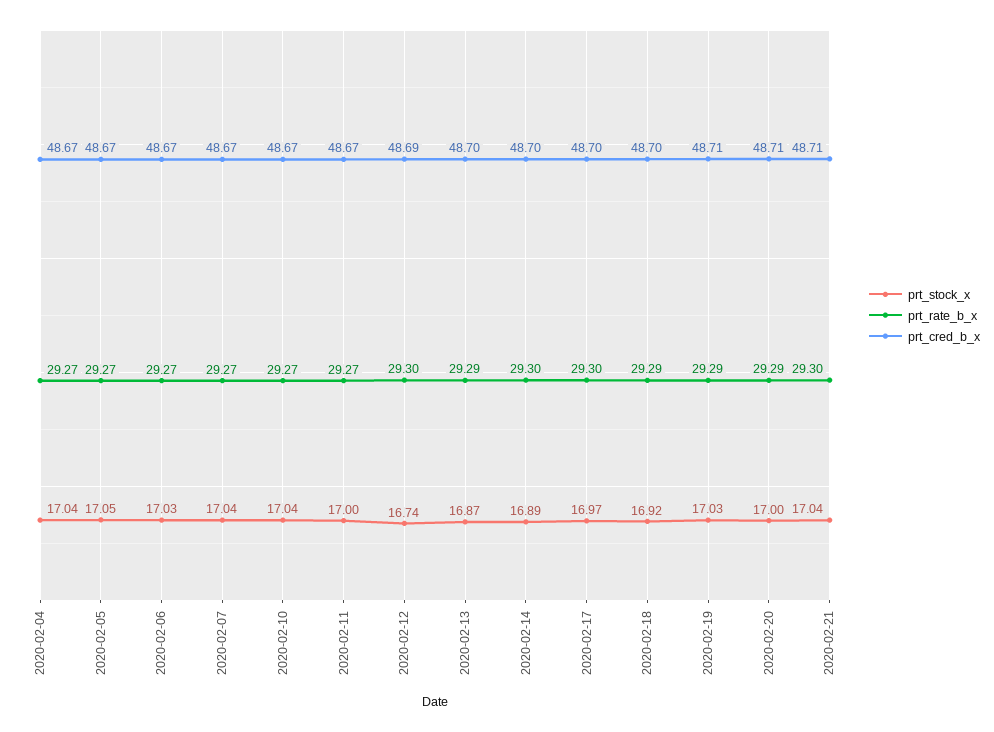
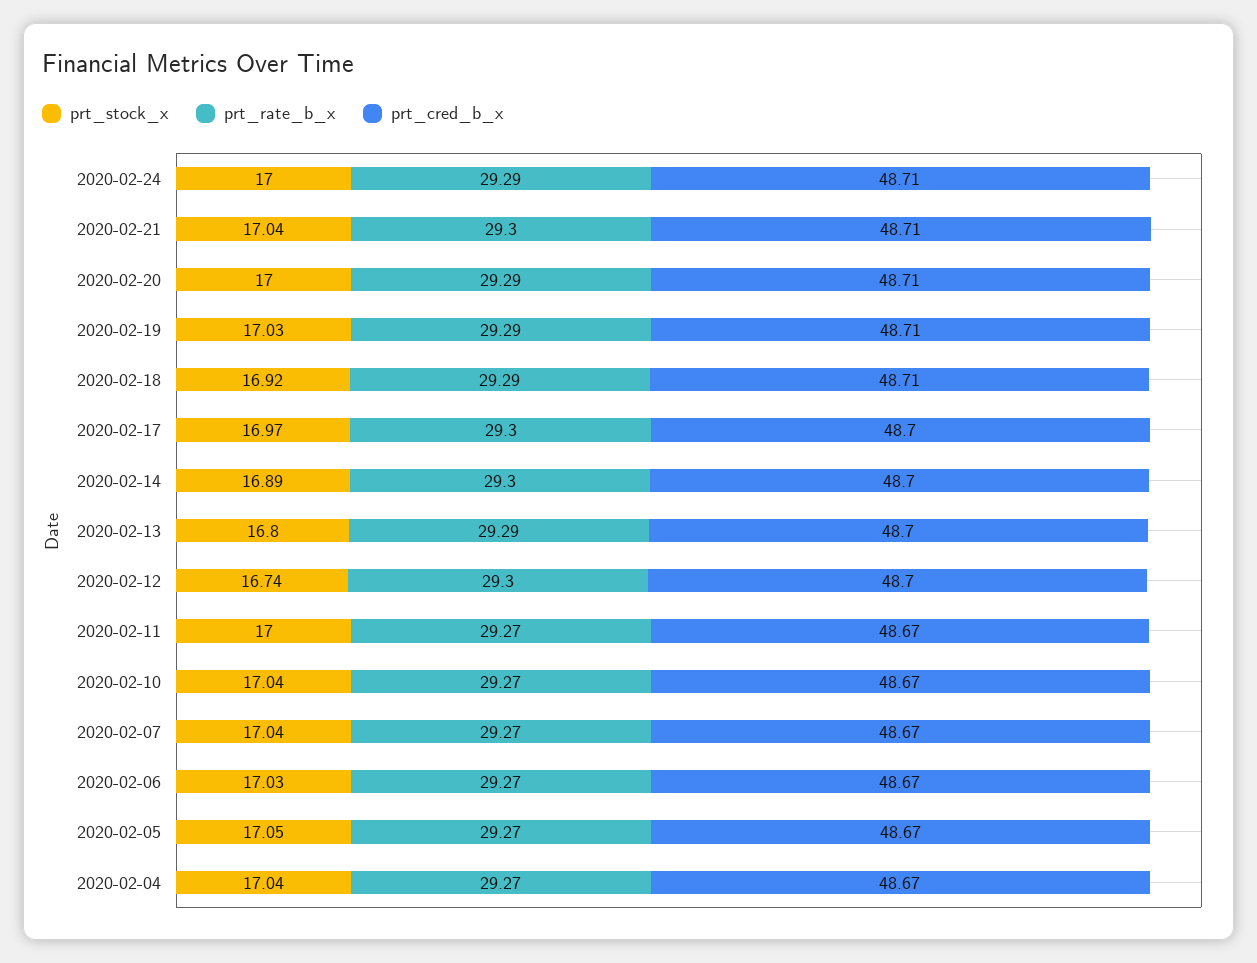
prt_cred_b_x, 2020-02-12: 48.69 -> 48.7
prt_stock_x, 2020-02-13: 16.87 -> 16.8
prt_cred_b_x, 2020-02-18: 48.7 -> 48.71
prt_stock_x, 2020-02-24: none -> 17
prt_rate_b_x, 2020-02-24: none -> 29.29
prt_cred_b_x, 2020-02-24: none -> 48.71

